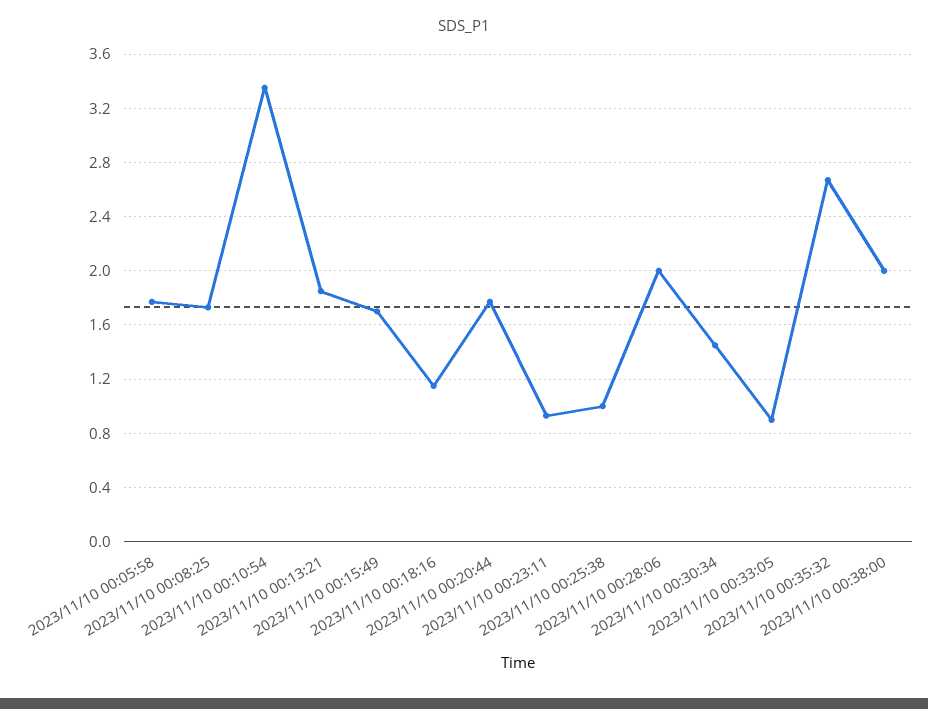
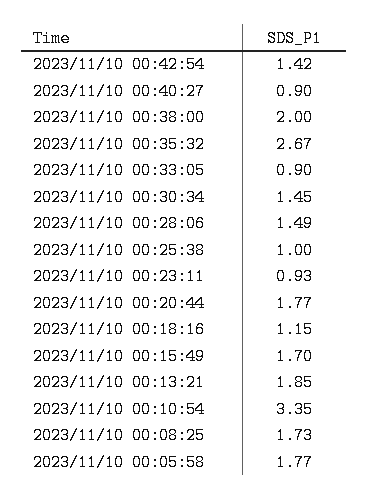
2023/11/10 00:28:06: 2 -> 1.49
2023/11/10 00:42:54: none -> 1.42
2023/11/10 00:40:27: none -> 0.9

